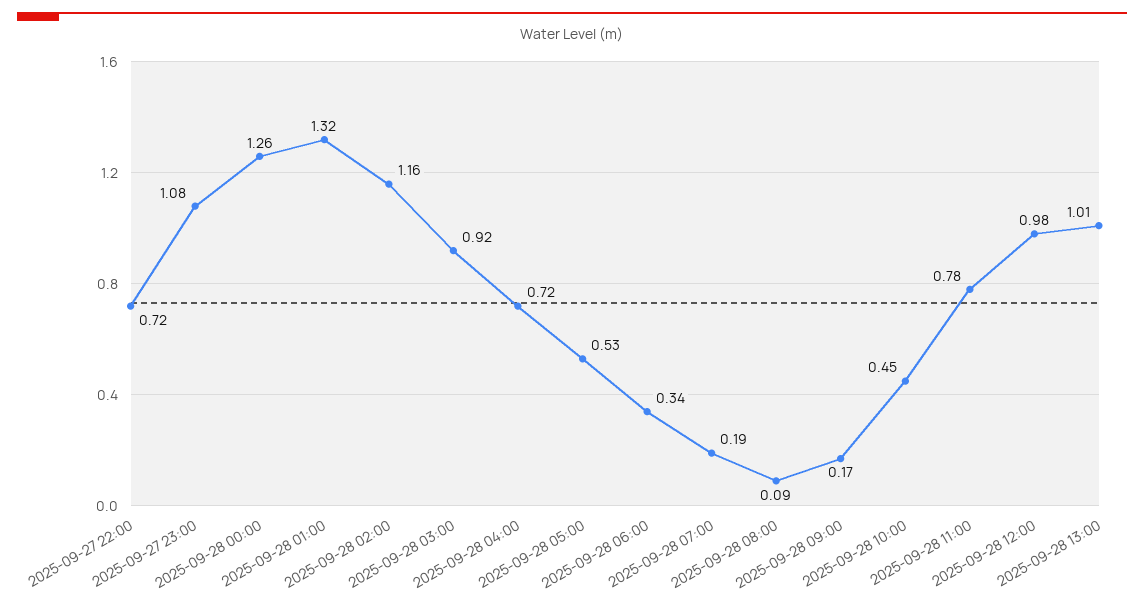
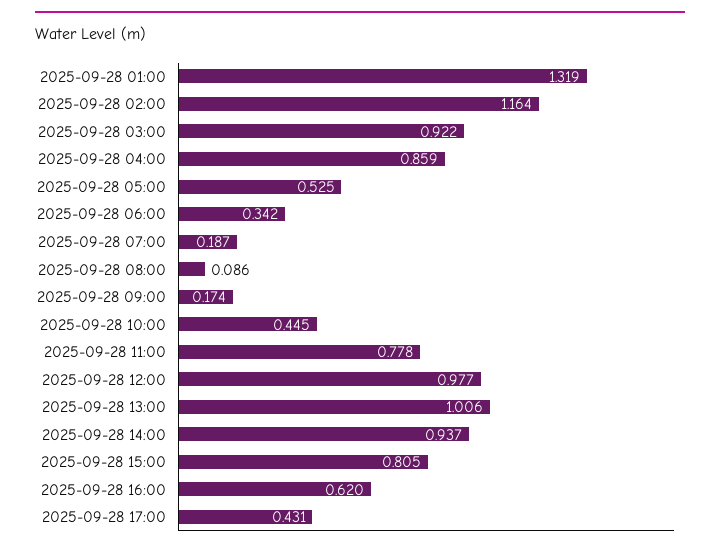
2025-09-27 22:00: 0.72 -> none
2025-09-27 23:00: 1.08 -> none
2025-09-28 00:00: 1.26 -> none
2025-09-28 04:00: 0.72 -> 0.859
2025-09-28 14:00: none -> 0.937
2025-09-28 15:00: none -> 0.805
2025-09-28 16:00: none -> 0.62
2025-09-28 17:00: none -> 0.431

